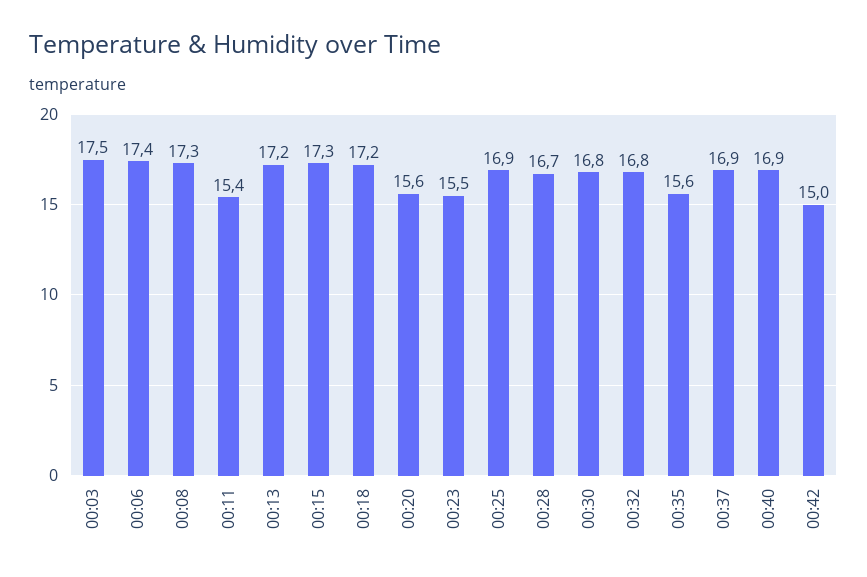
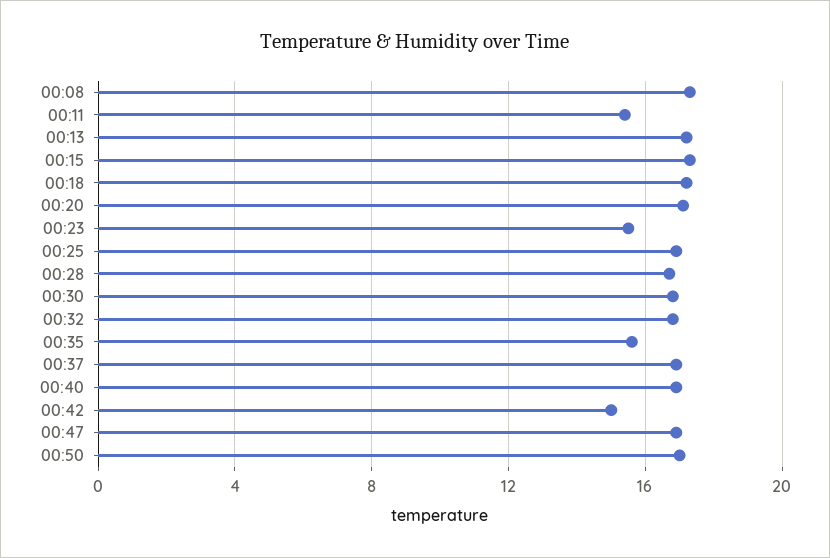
00:03: 17.5 -> none
00:06: 17.4 -> none
00:20: 15.6 -> 17
00:47: none -> 17
00:50: none -> 17

